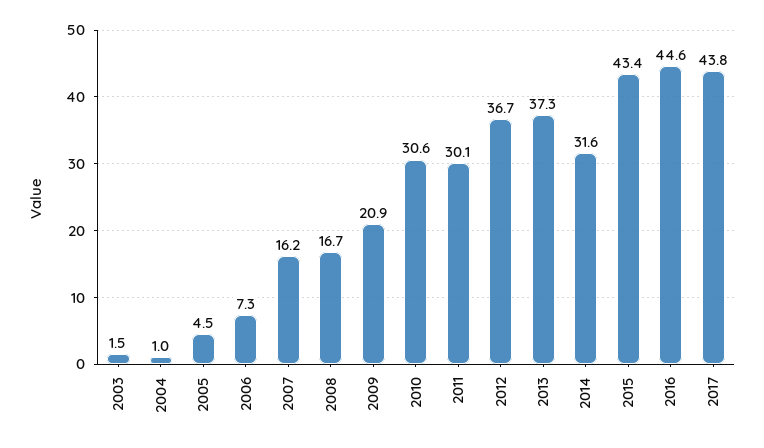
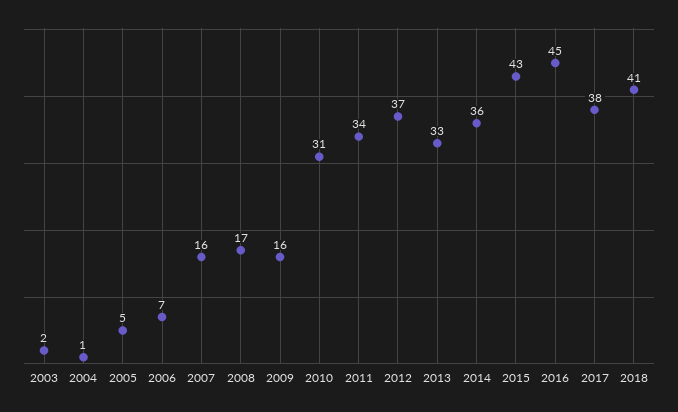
2009: 20.9 -> 16
2011: 30.1 -> 34
2013: 37.3 -> 33
2014: 31.6 -> 36
2017: 43.8 -> 38
2018: none -> 41

